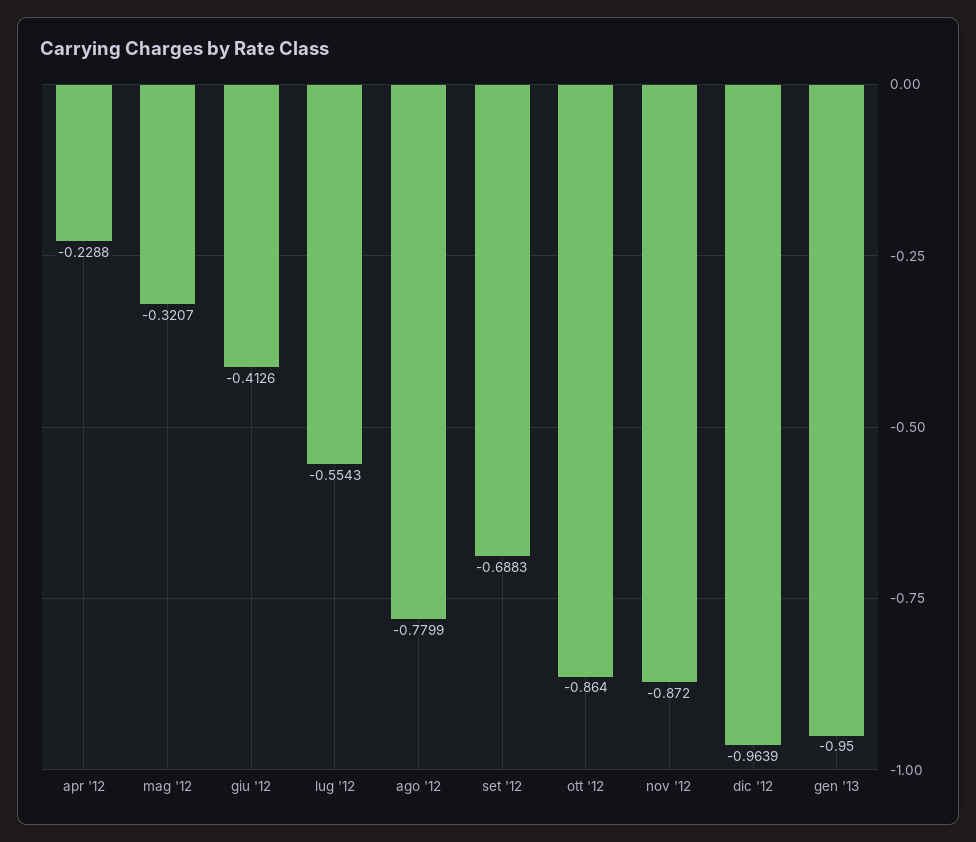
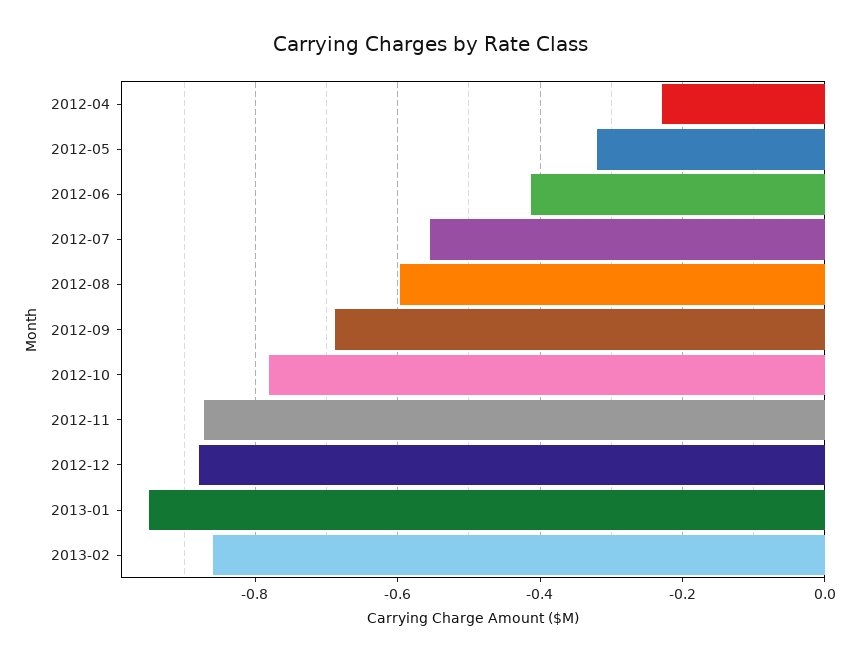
ago '12: -0.7799 -> -0.6
ott '12: -0.864 -> -0.78
dic '12: -0.9639 -> -0.88
2013-02: none -> -0.86

